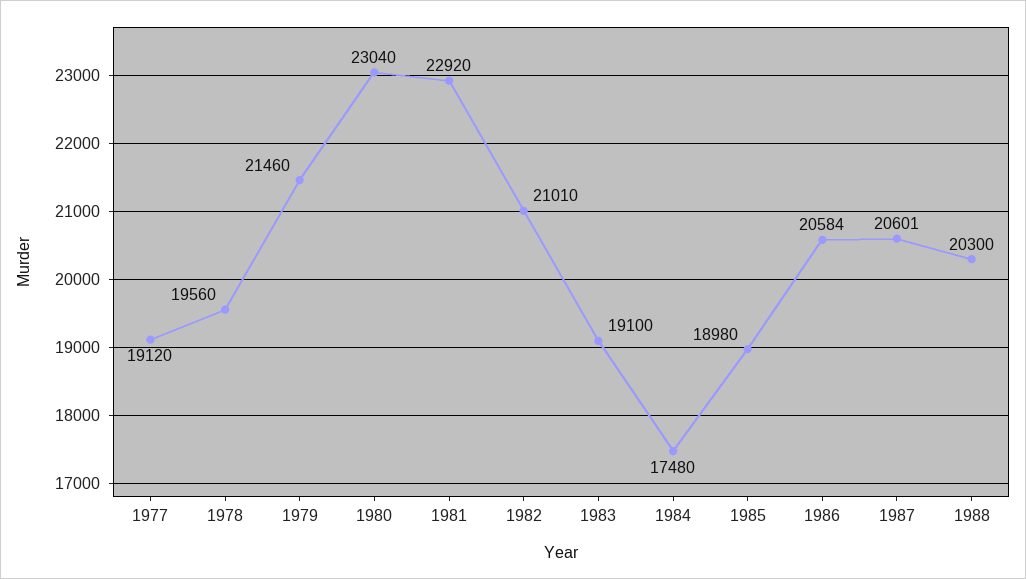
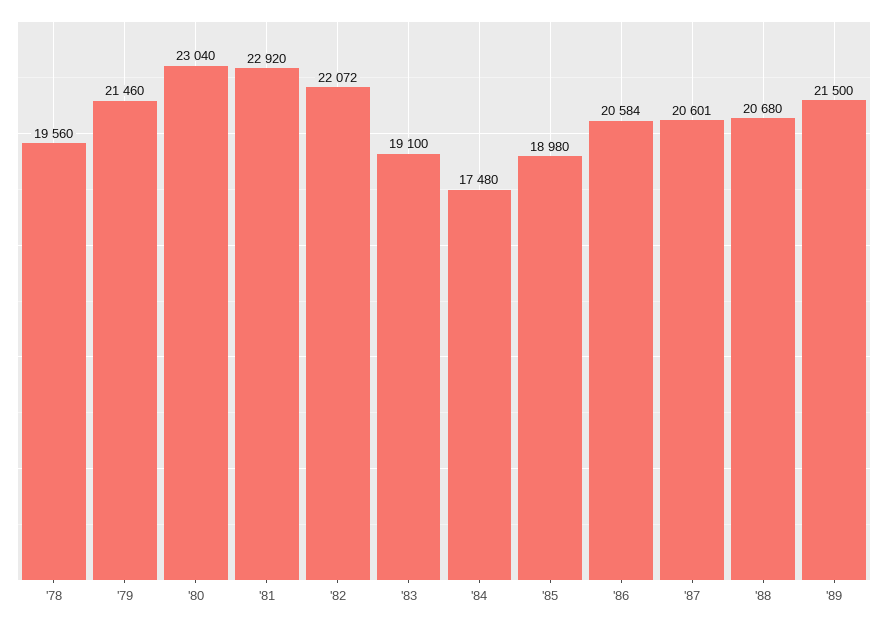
1977: 19120 -> none
1982: 21010 -> 22072
1988: 20300 -> 20680
'89: none -> 21500

